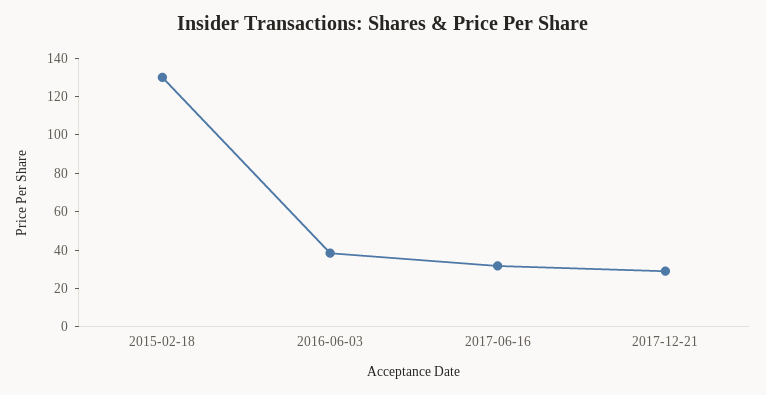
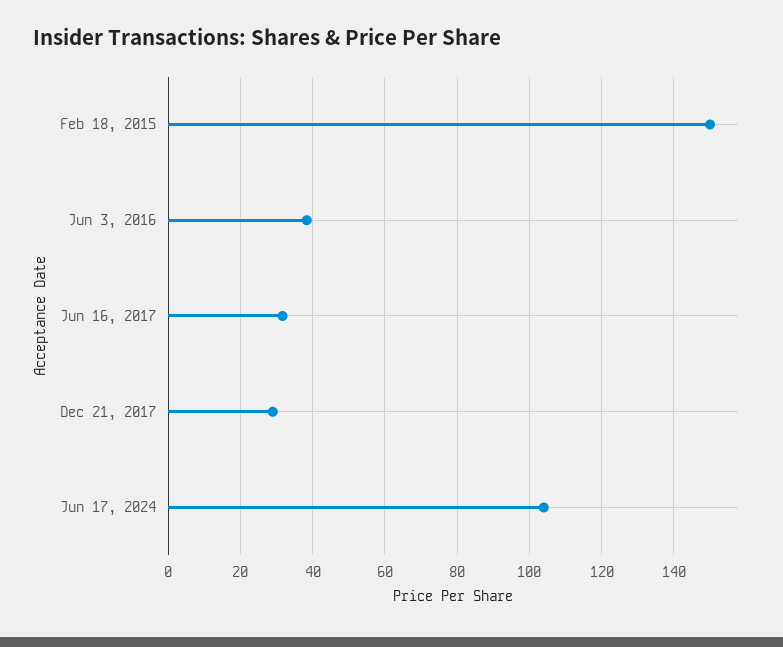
2015-02-18: 130 -> 150
Jun 17, 2024: none -> 104

